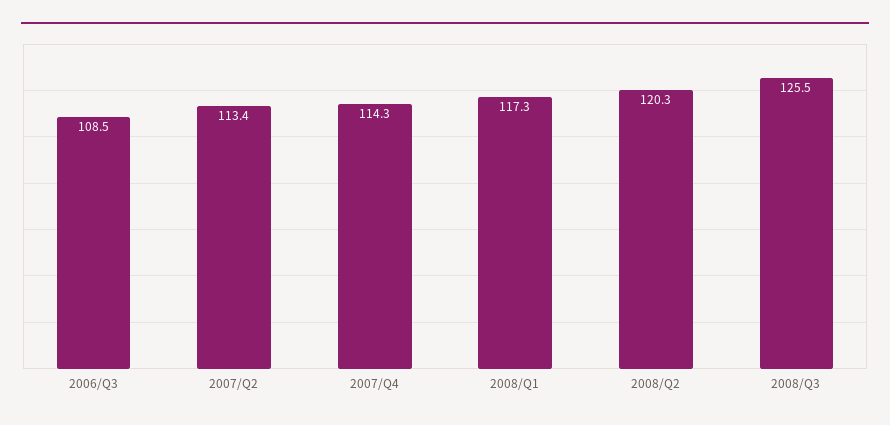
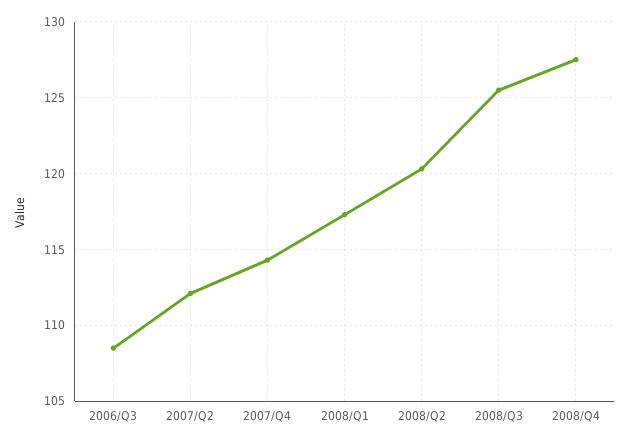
2007/Q2: 113.4 -> 112
2008/Q4: none -> 127.5

